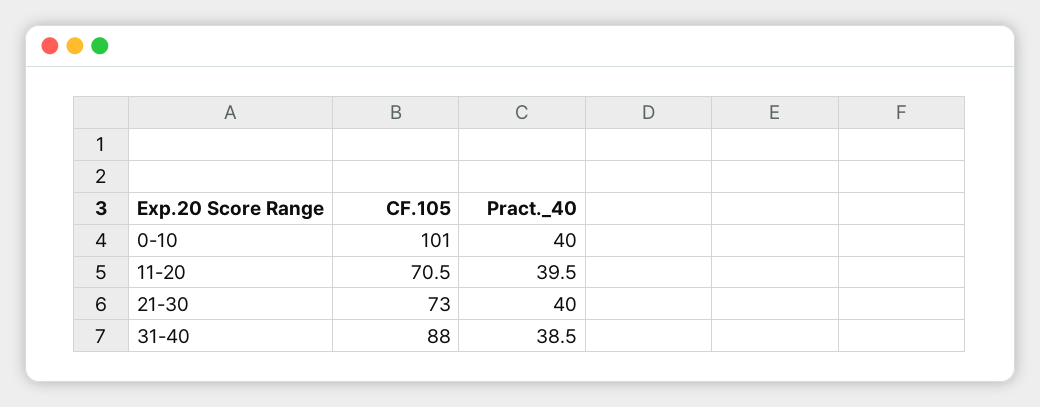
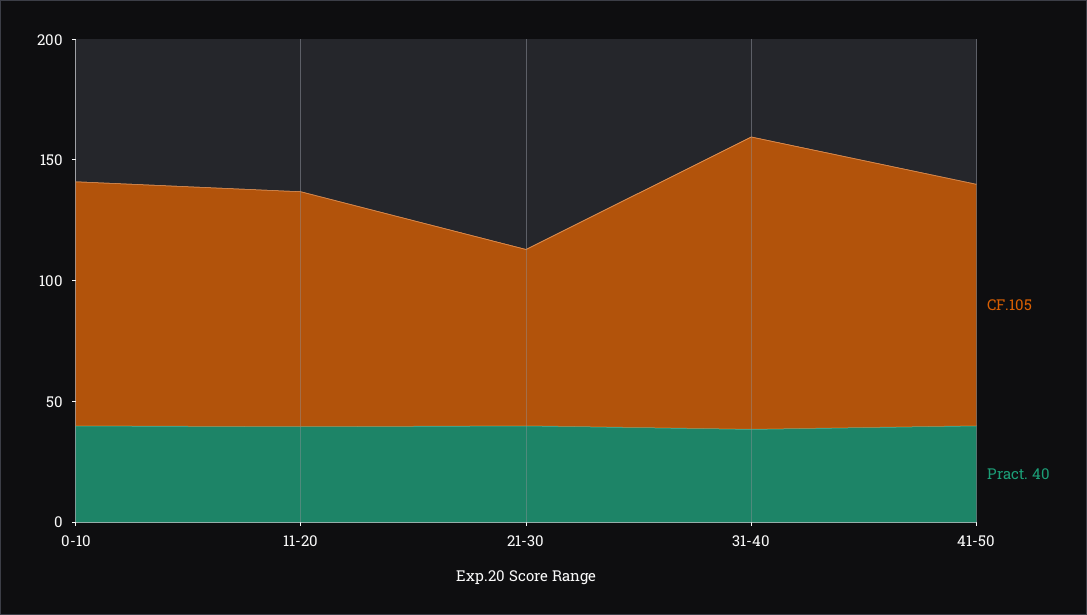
CF.105, 11-20: 70.5 -> 100
CF.105, 31-40: 88 -> 120
CF.105, 41-50: none -> 100
Pract._40, 41-50: none -> 40

